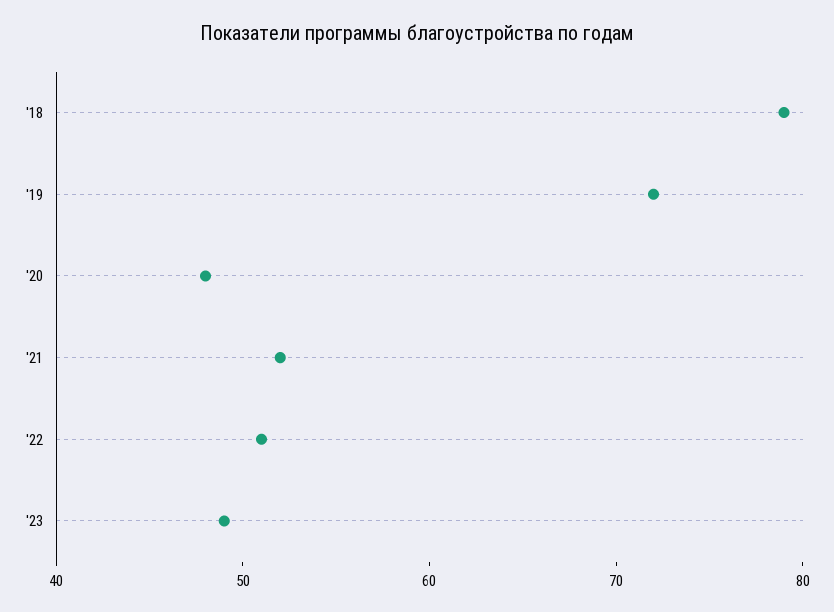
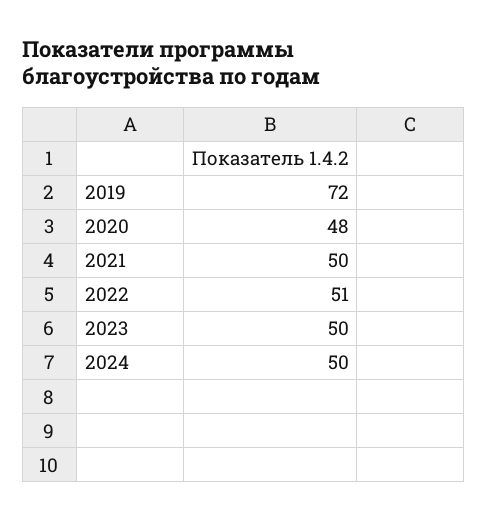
'18: 79 -> none
'21: 52 -> 50
'23: 49 -> 50
2024: none -> 50

